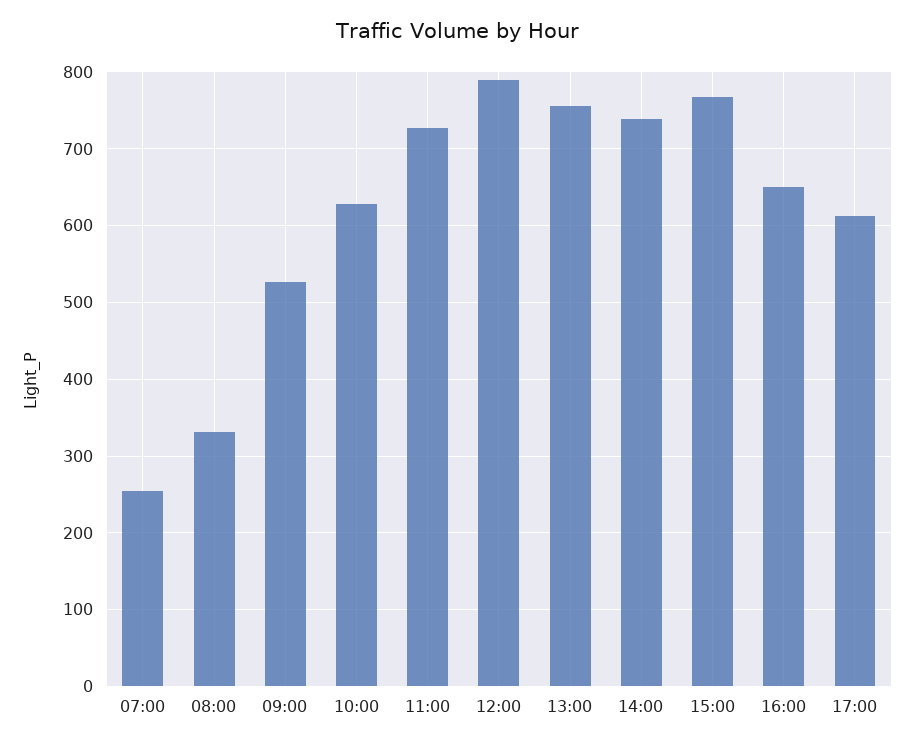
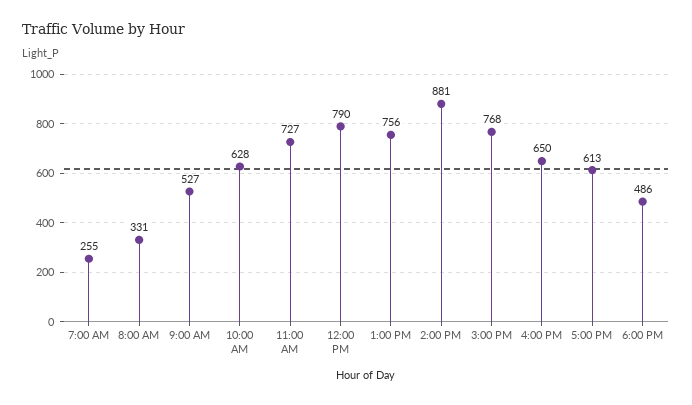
14:00: 740 -> 881
6:00 PM: none -> 486

